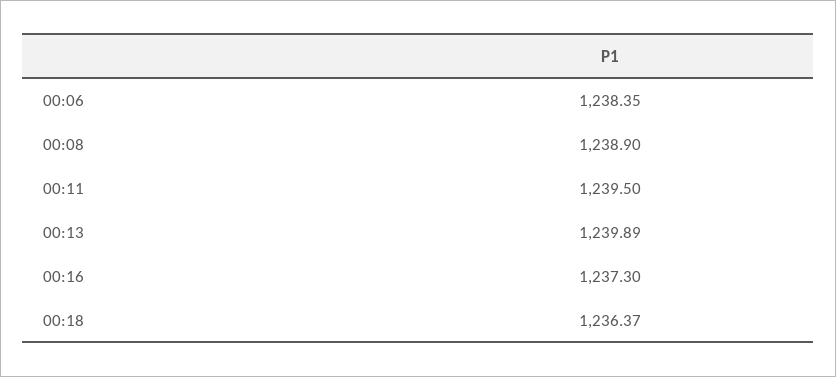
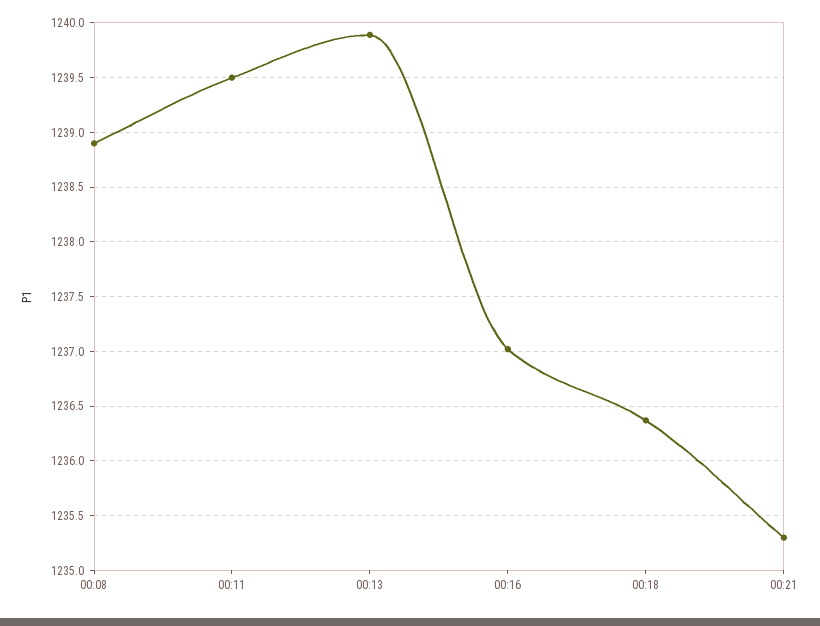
00:06: 1238.35 -> none
00:16: 1237.3 -> 1237
00:21: none -> 1235.3

